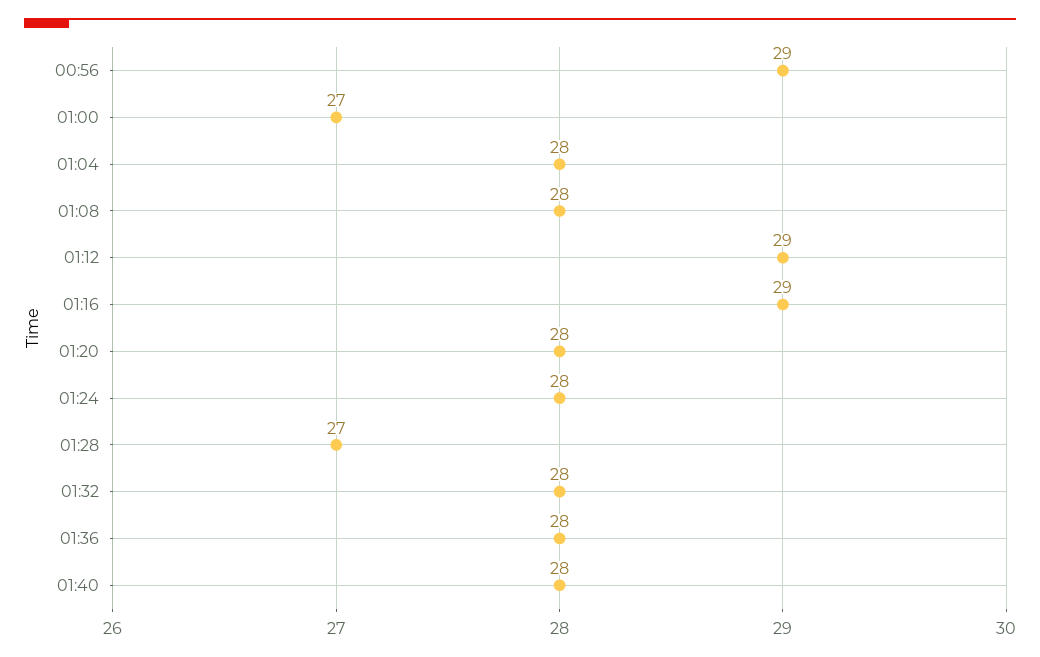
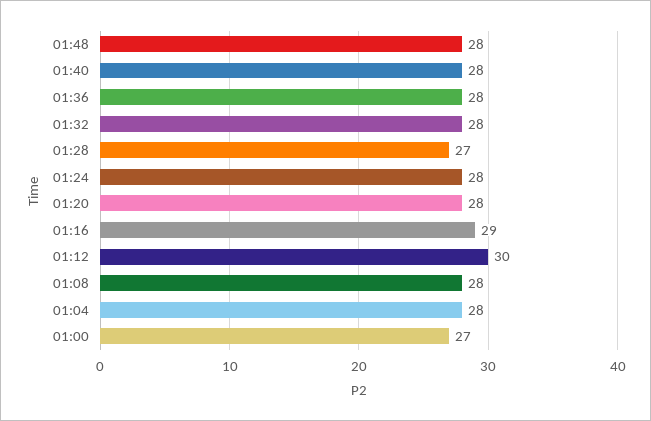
00:56: 29 -> none
01:12: 29 -> 30
01:48: none -> 28

